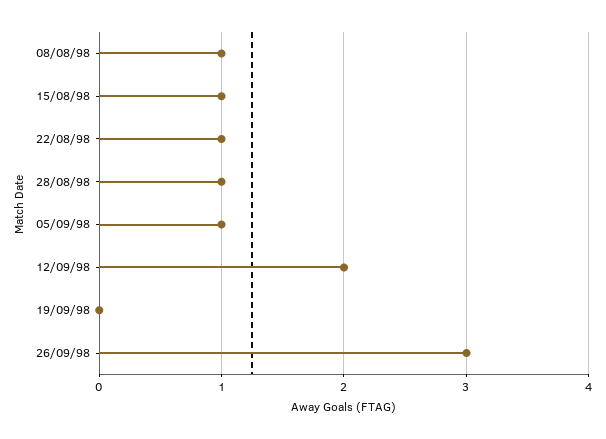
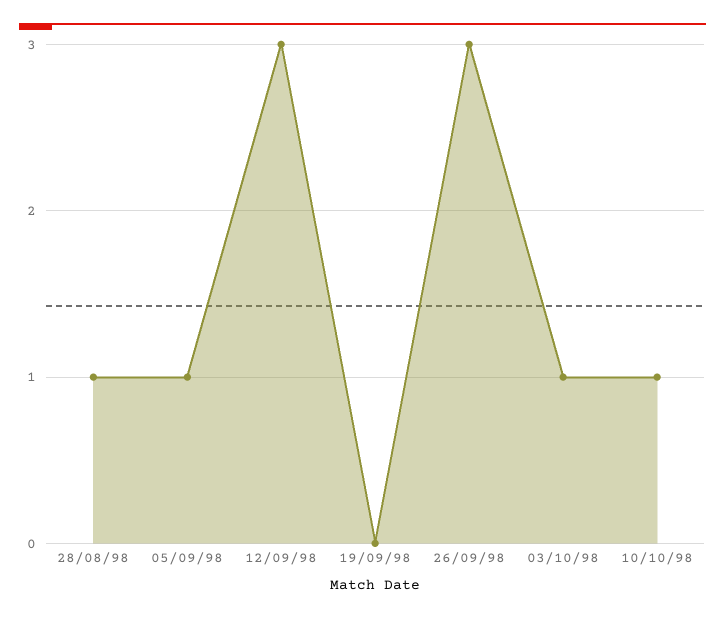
08/08/98: 1 -> none
15/08/98: 1 -> none
22/08/98: 1 -> none
12/09/98: 2 -> 3
03/10/98: none -> 1
10/10/98: none -> 1

